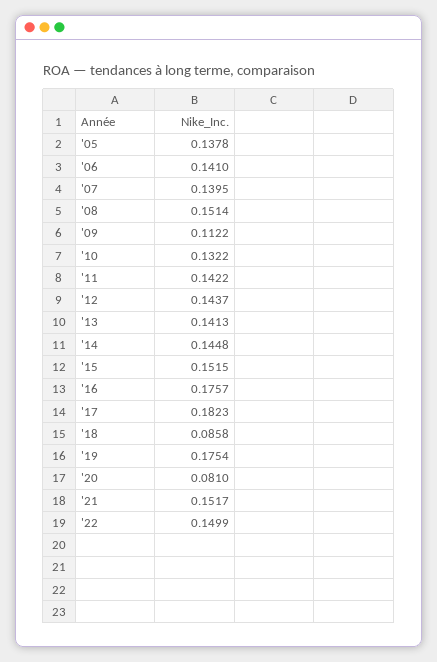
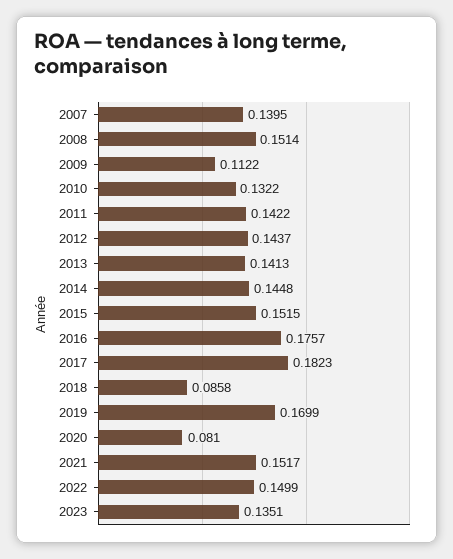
'05: 0.1378 -> none
'06: 0.141 -> none
'19: 0.1754 -> 0.1699
2023: none -> 0.1351

